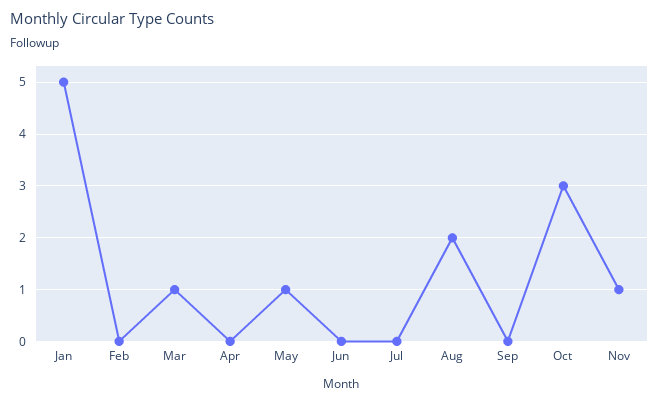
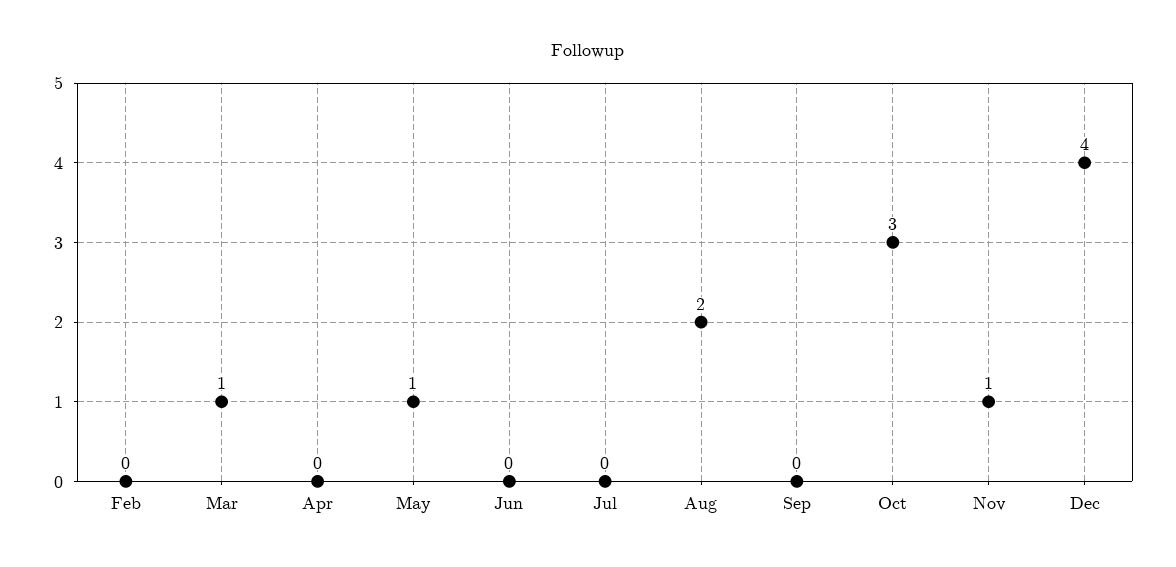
Jan: 5 -> none
Dec: none -> 4

